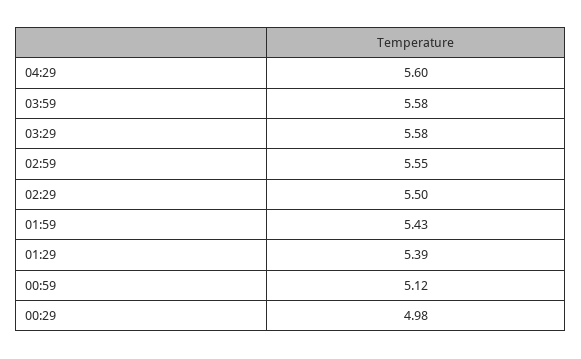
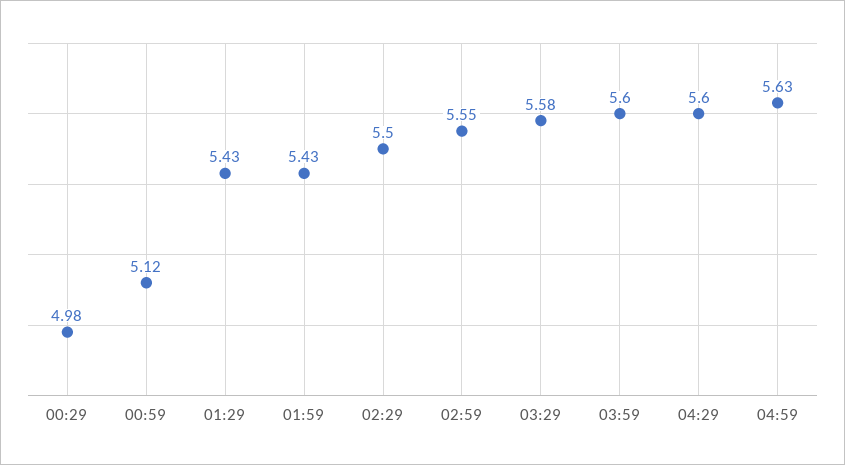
03:59: 5.58 -> 5.6
01:29: 5.39 -> 5.43
04:59: none -> 5.63

